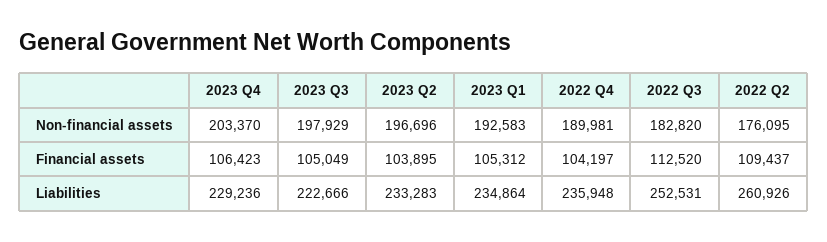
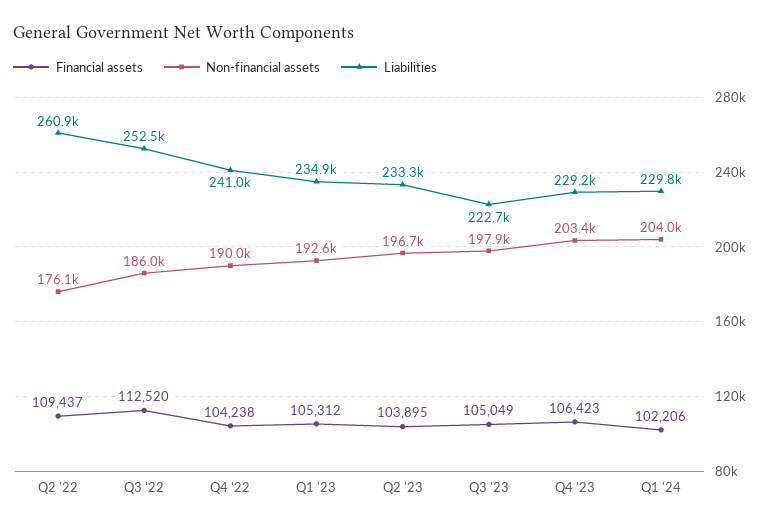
Non-financial assets, 2022 Q3: 182820 -> 186000
Financial assets, 2022 Q4: 104197 -> 104238
Liabilities, 2022 Q4: 235948 -> 241000
Financial assets, Q1 '24: none -> 102206
Non-financial assets, Q1 '24: none -> 204000
Liabilities, Q1 '24: none -> 229800

